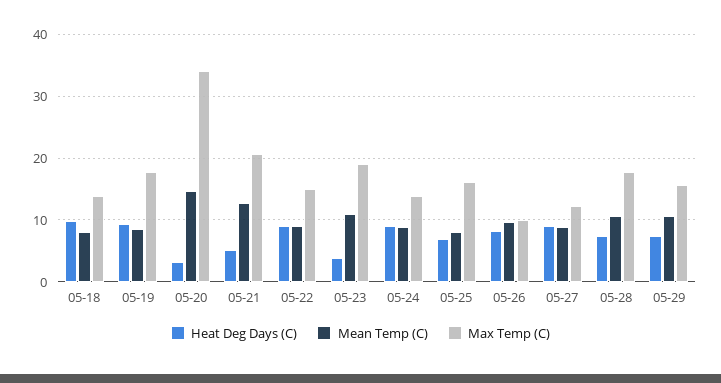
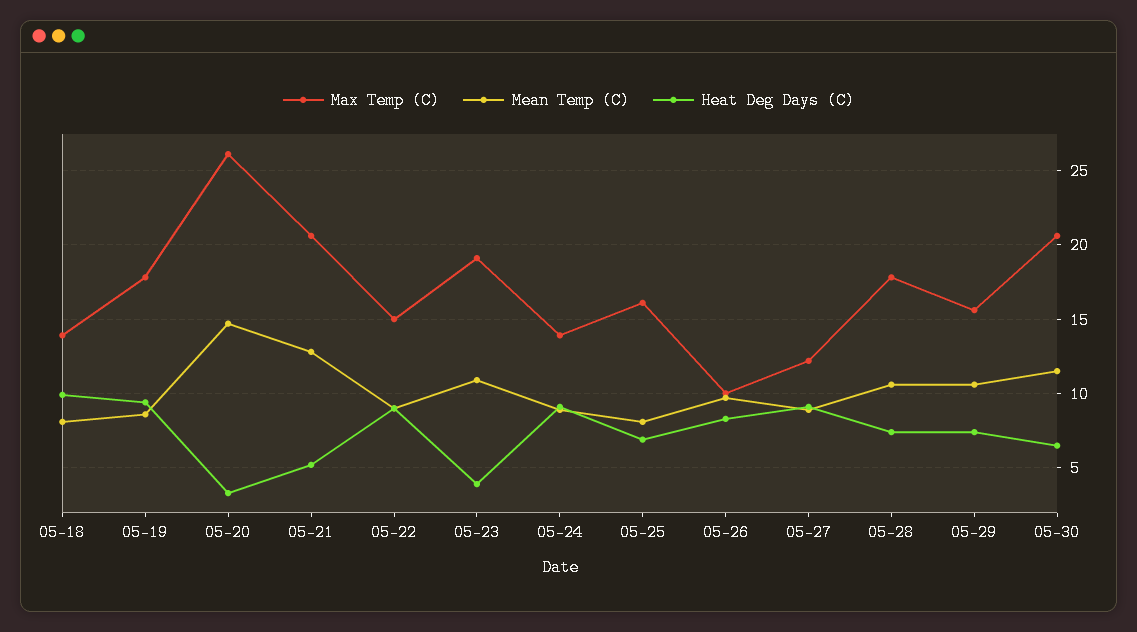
Max Temp (C), 05-20: 34 -> 26
Max Temp (C), 05-30: none -> 20.5
Mean Temp (C), 05-30: none -> 11.5
Heat Deg Days (C), 05-30: none -> 6.5

